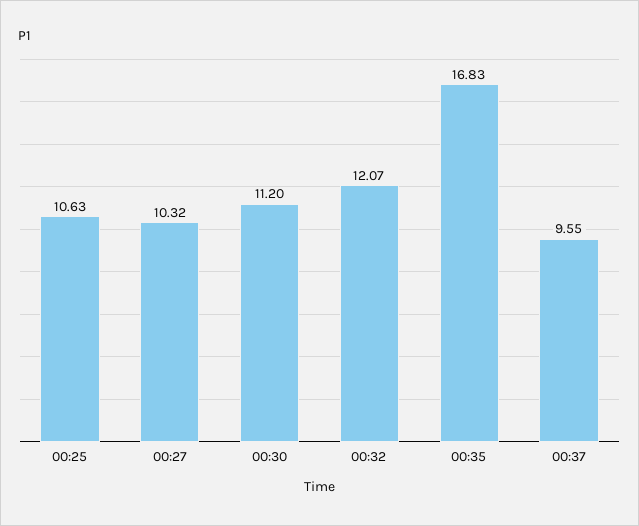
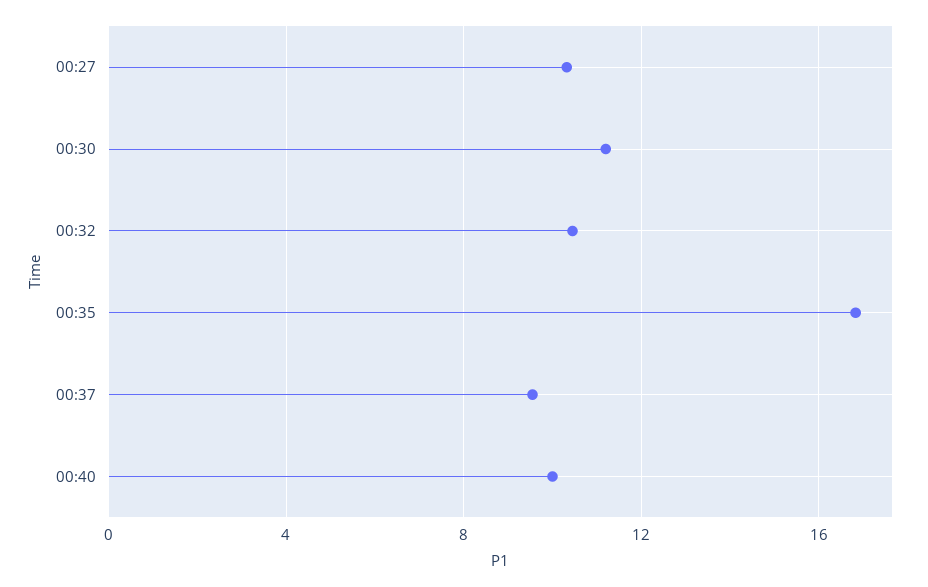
00:25: 10.63 -> none
00:32: 12.07 -> 10.5
00:40: none -> 10

